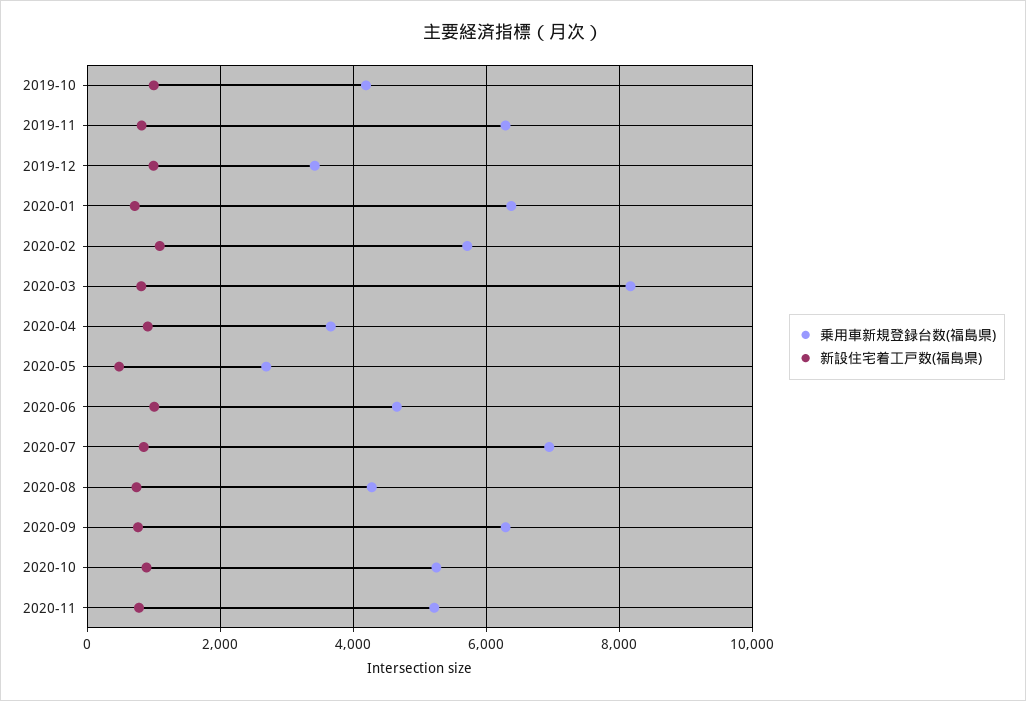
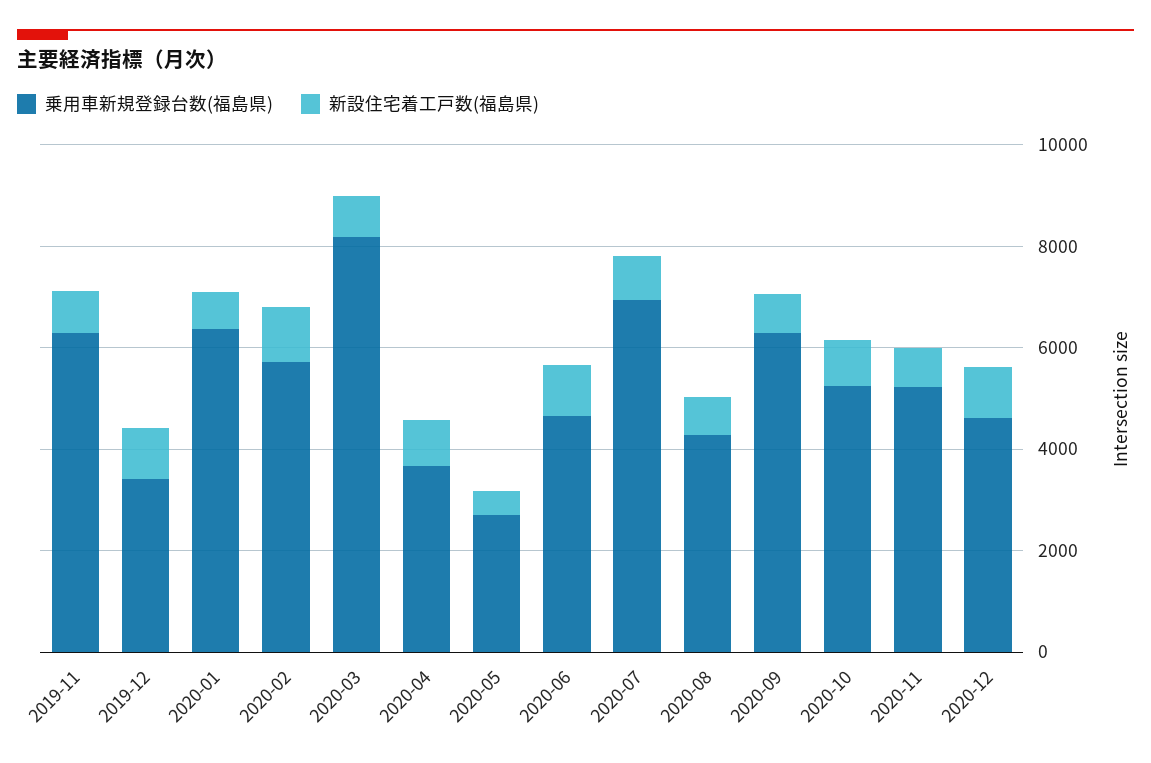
乗用車新規登録台数(福島県), 2019-10: 4200 -> none
新設住宅着工戸数(福島県), 2019-10: 1000 -> none
乗用車新規登録台数(福島県), 2020-12: none -> 4500
新設住宅着工戸数(福島県), 2020-12: none -> 1000

